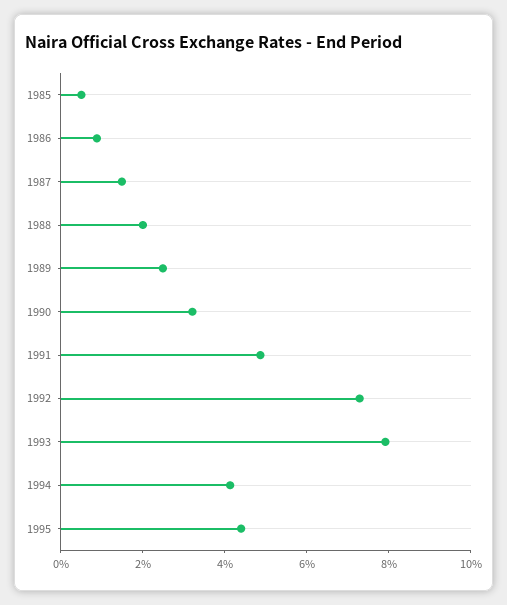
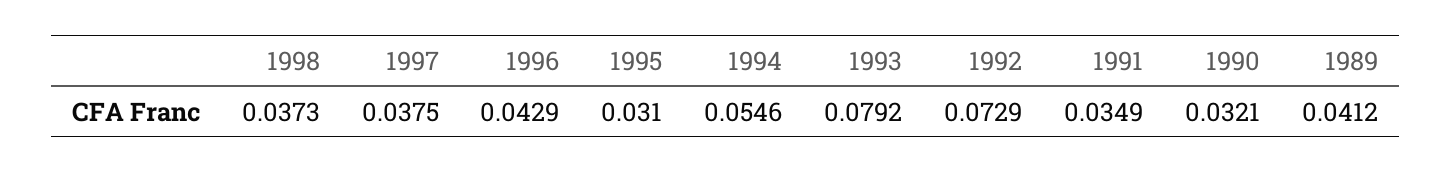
1985: 0.005 -> none
1986: 0.01 -> none
1987: 0.015 -> none
1988: 0.02 -> none
1989: 0.025 -> 0.0412
1991: 0.05 -> 0.0349
1994: 0.04 -> 0.0546
1995: 0.045 -> 0.031
1998: none -> 0.0373
1997: none -> 0.0375
1996: none -> 0.0429

